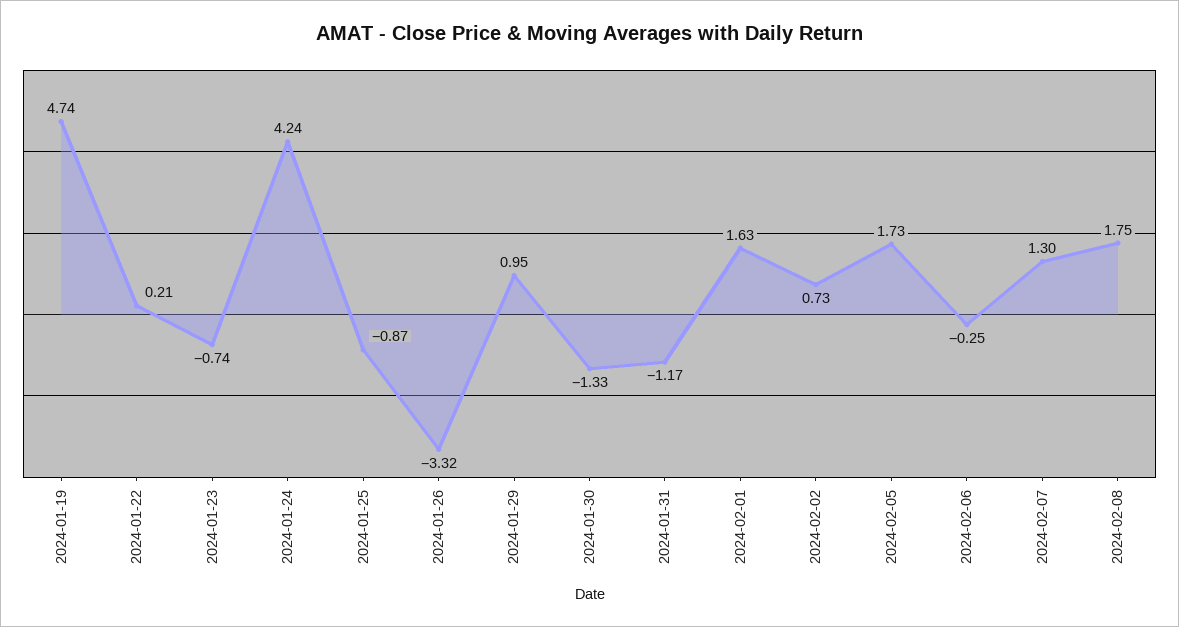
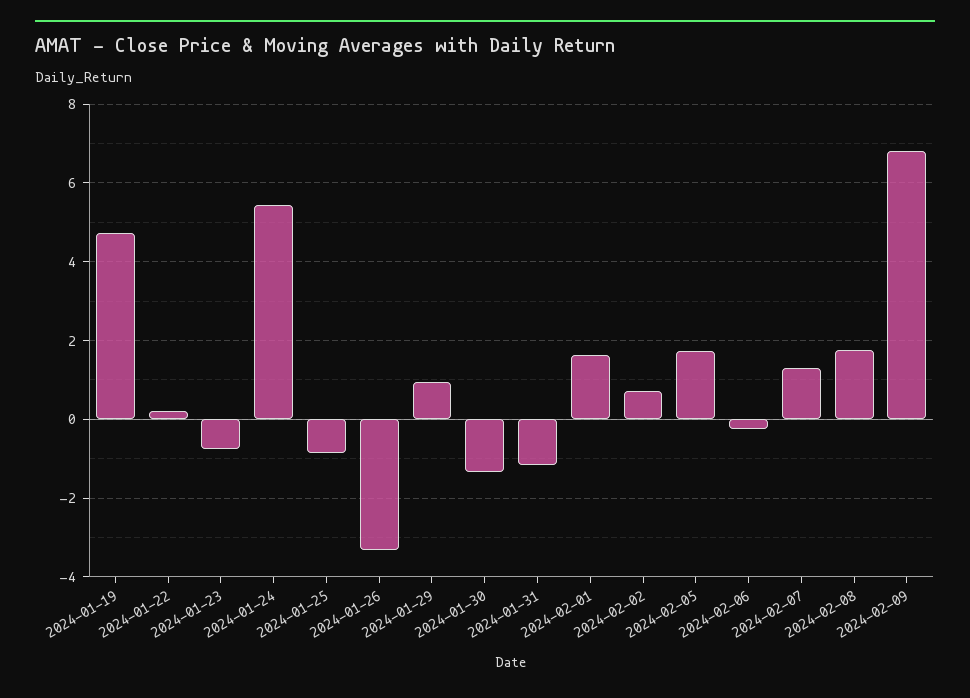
2024-01-24: 4.24 -> 5.4
2024-02-09: none -> 6.8

